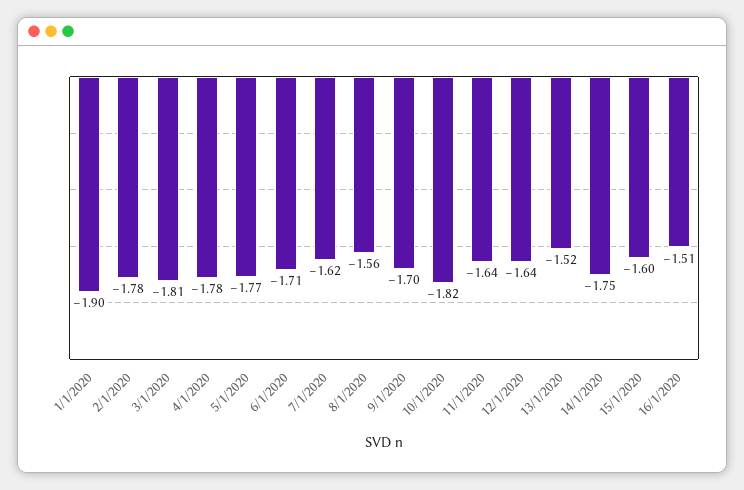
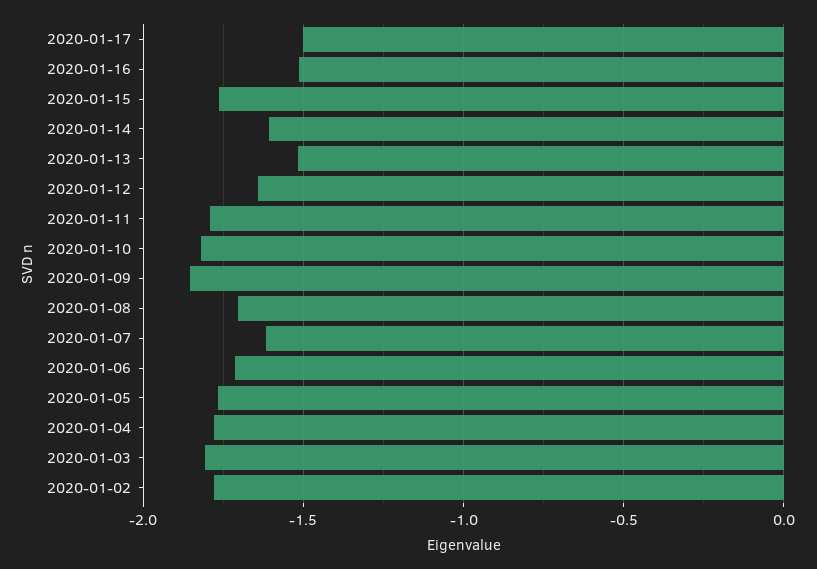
1/1/2020: -1.9 -> none
8/1/2020: -1.56 -> -1.7
9/1/2020: -1.7 -> -1.85
11/1/2020: -1.64 -> -1.8
14/1/2020: -1.75 -> -1.6
15/1/2020: -1.6 -> -1.75
2020-01-17: none -> -1.5

